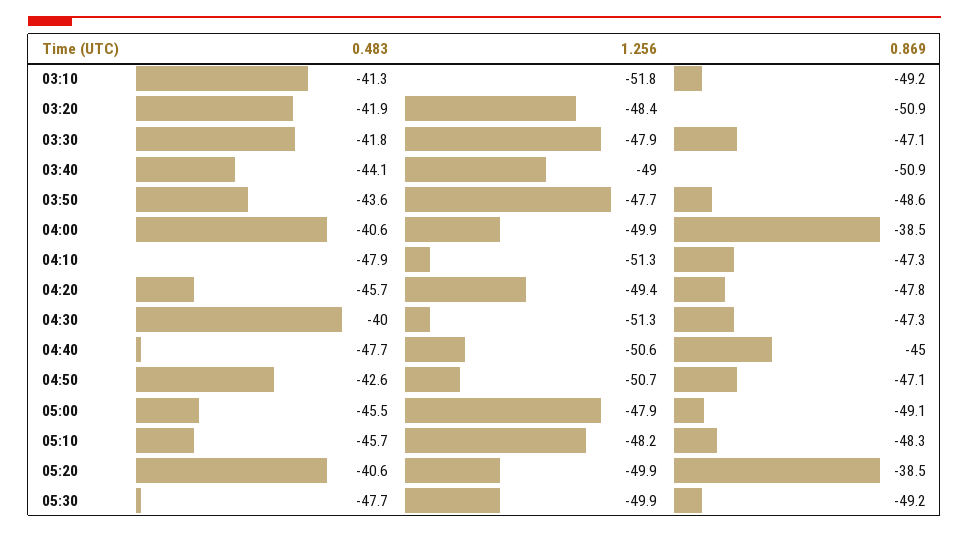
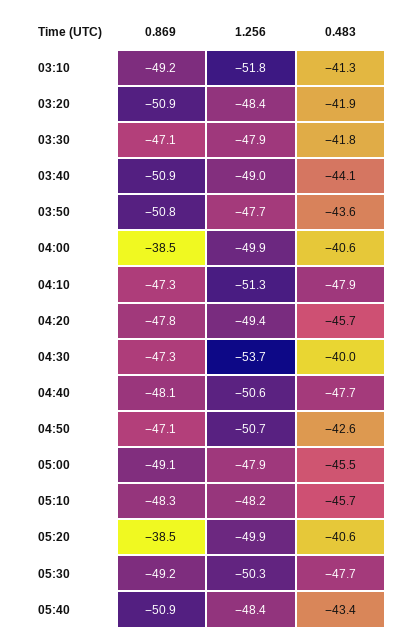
0.869, 03:50: -48.6 -> -50.8
1.256, 04:30: -51.3 -> -53.7
0.869, 04:40: -45 -> -48.1
1.256, 05:30: -49.9 -> -50.3
0.869, 05:40: none -> -50.9
1.256, 05:40: none -> -48.4
0.483, 05:40: none -> -43.4

